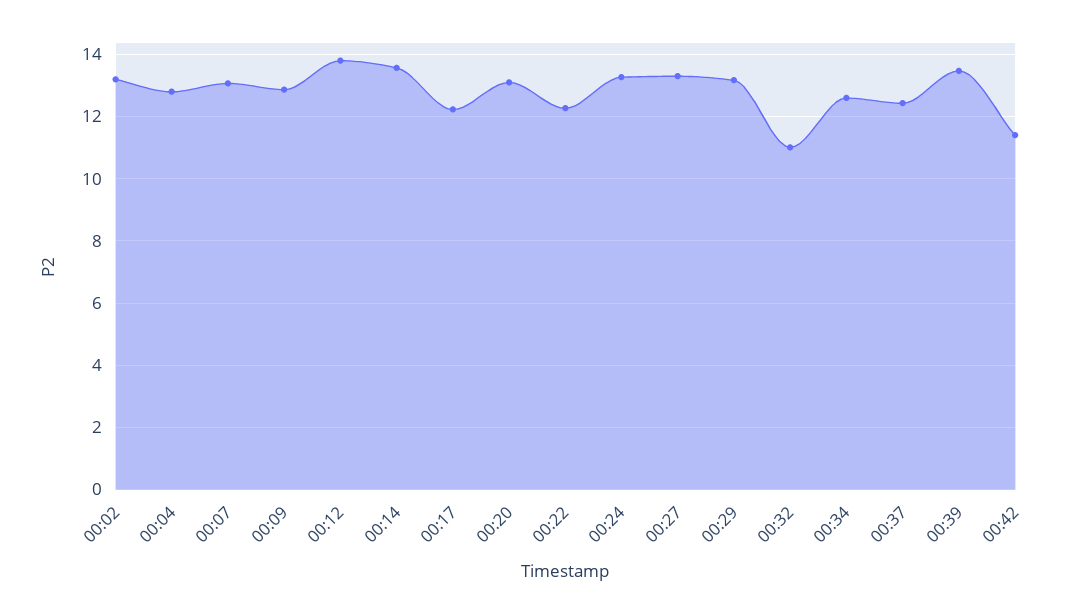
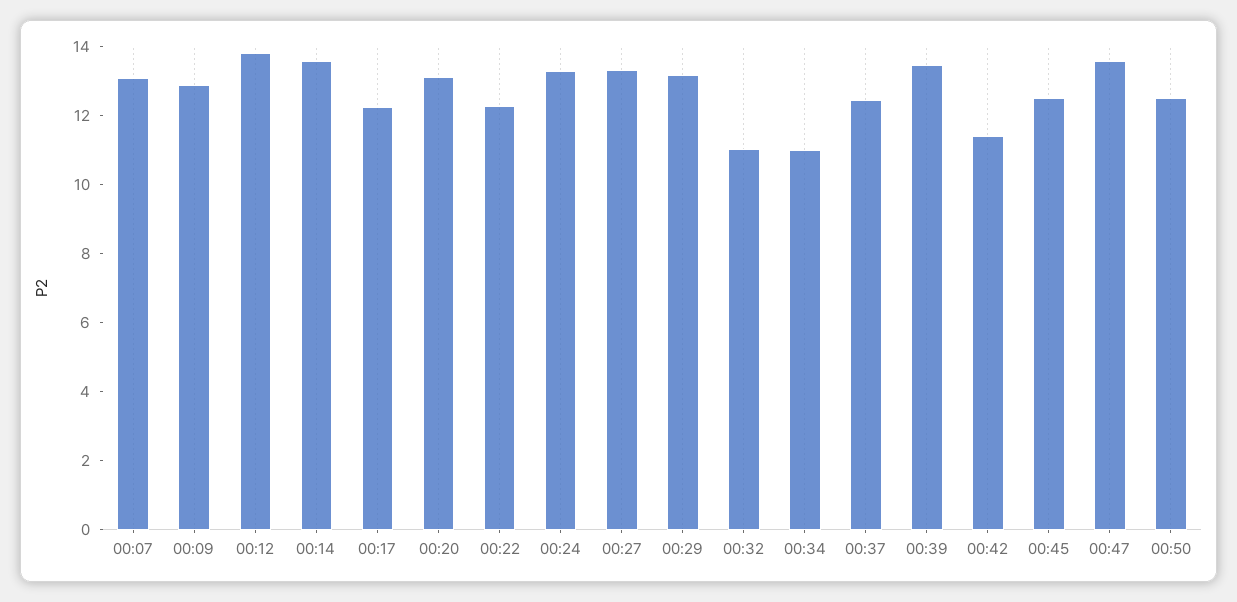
00:02: 13.2 -> none
00:04: 12.8 -> none
00:34: 12.6 -> 11
00:45: none -> 12.5
00:47: none -> 13.5
00:50: none -> 12.5

